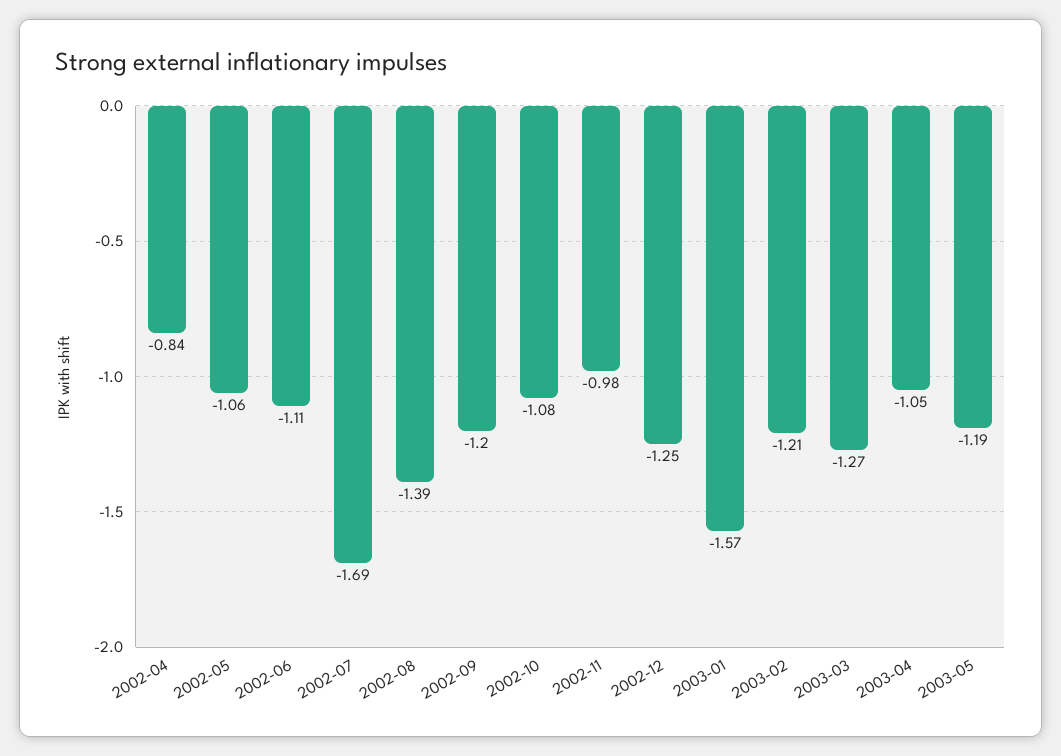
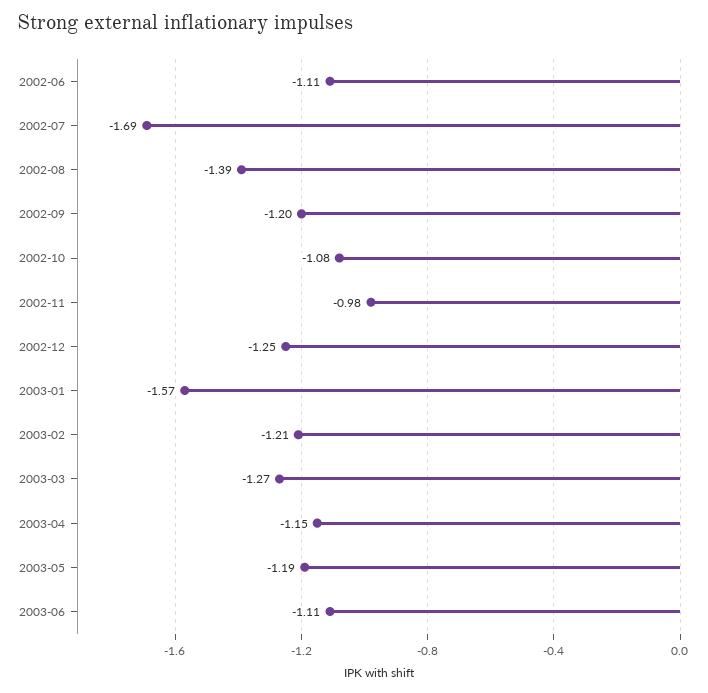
2002-04: -0.84 -> none
2002-05: -1.06 -> none
2003-04: -1.05 -> -1.15
2003-06: none -> -1.11

